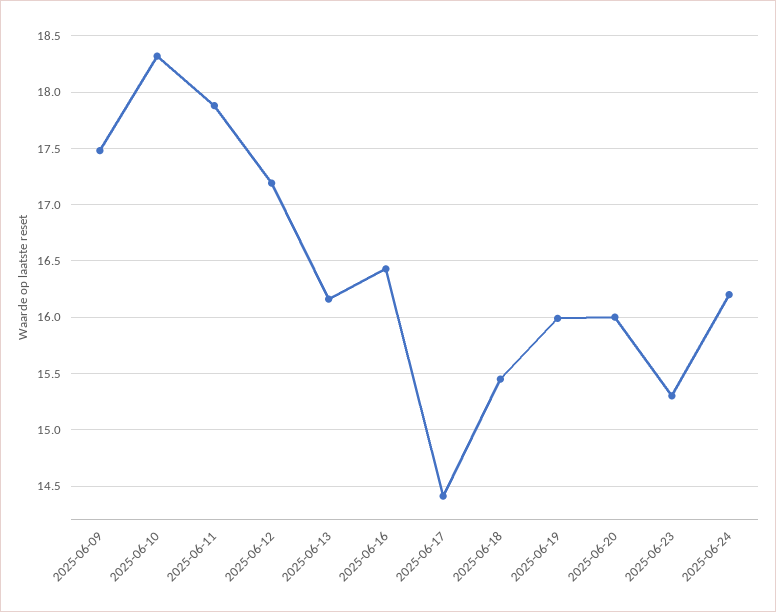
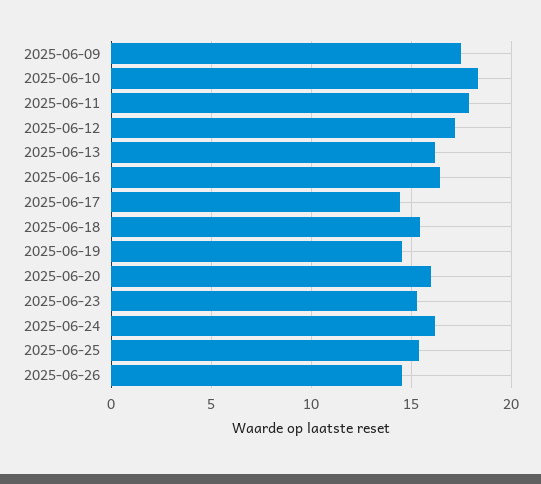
2025-06-19: 16 -> 14.5
2025-06-25: none -> 15.5
2025-06-26: none -> 14.5

